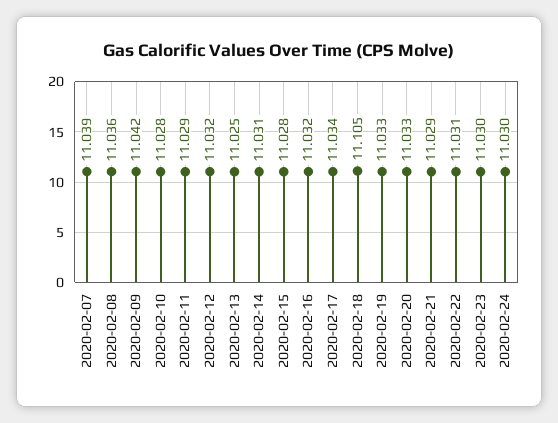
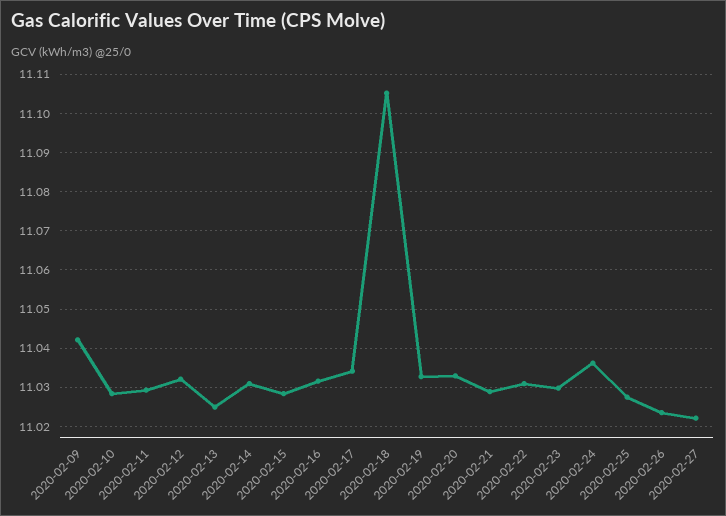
2020-02-07: 11.039 -> none
2020-02-08: 11.036 -> none
2020-02-24: 11.03 -> 11.036
2020-02-25: none -> 11.028
2020-02-26: none -> 11.024
2020-02-27: none -> 11.022

